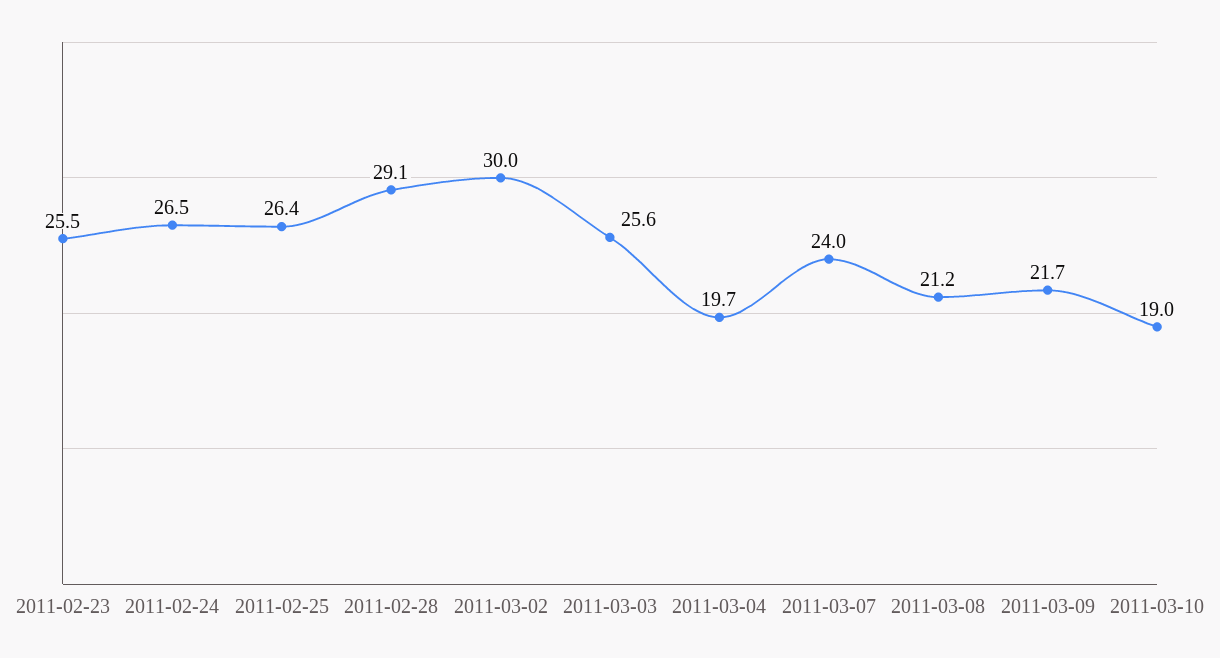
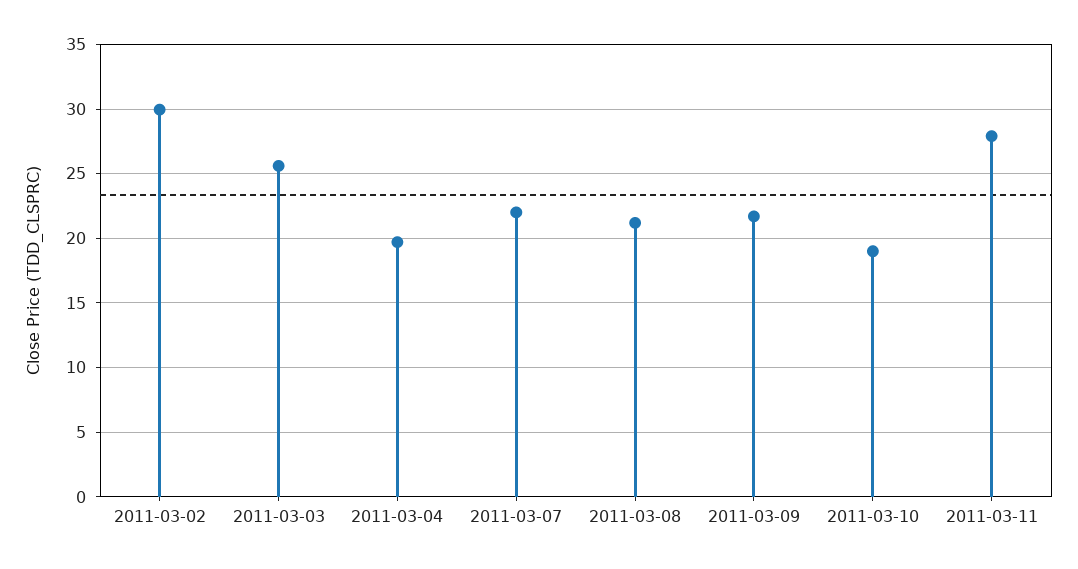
2011-02-23: 25.5 -> none
2011-02-24: 26.5 -> none
2011-02-25: 26.4 -> none
2011-02-28: 29.1 -> none
2011-03-07: 24 -> 22
2011-03-11: none -> 28

